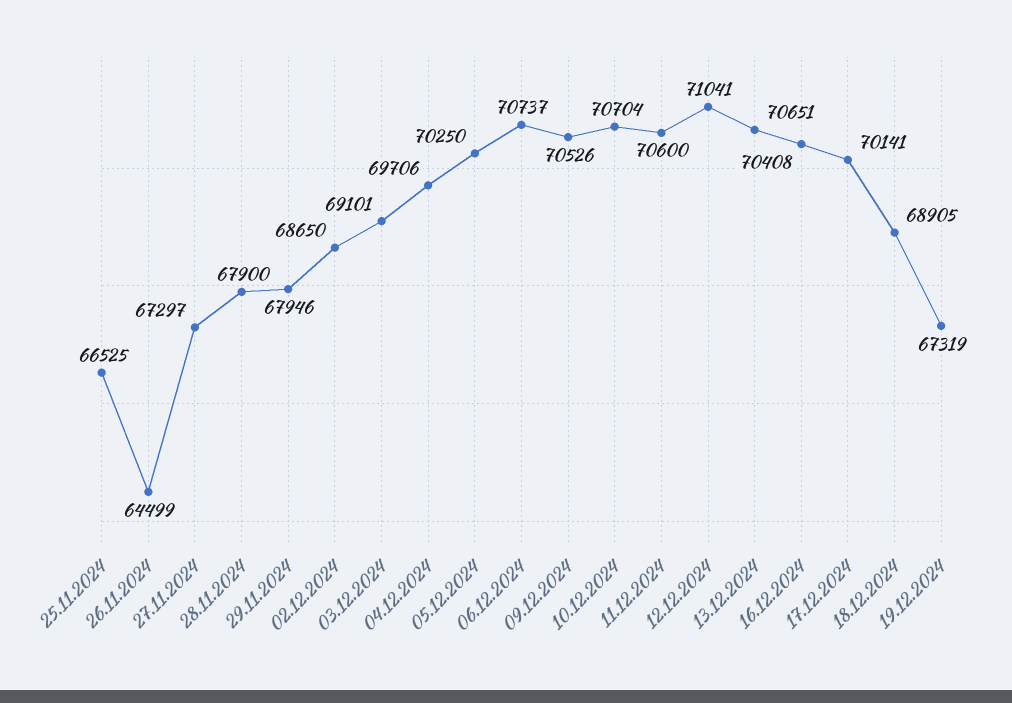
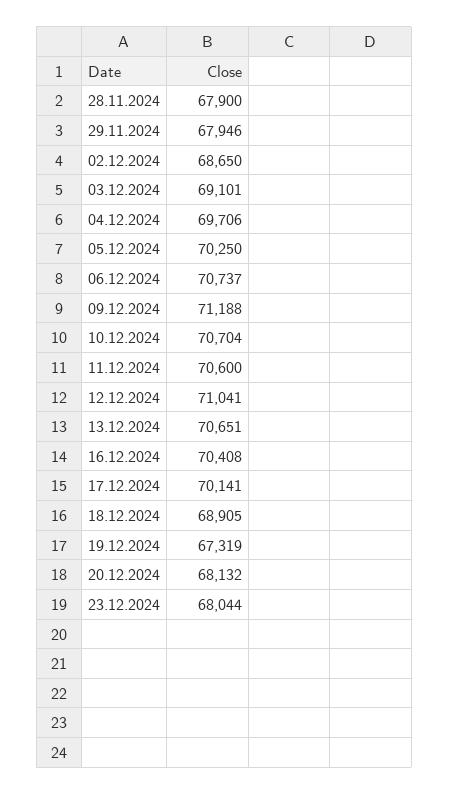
25.11.2024: 66525 -> none
26.11.2024: 64499 -> none
27.11.2024: 67297 -> none
09.12.2024: 70526 -> 71188
20.12.2024: none -> 68132
23.12.2024: none -> 68044

